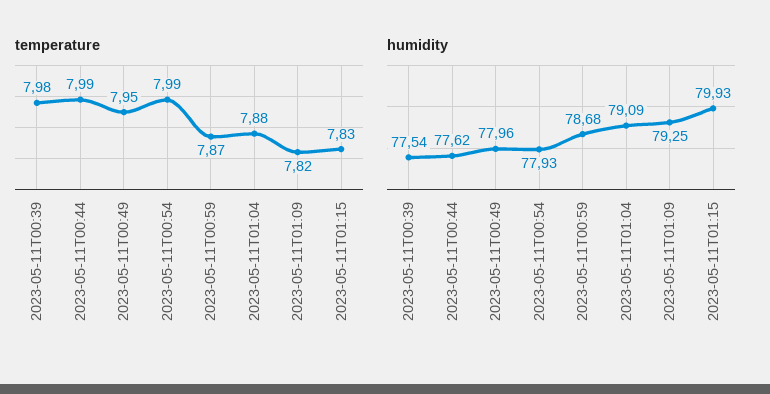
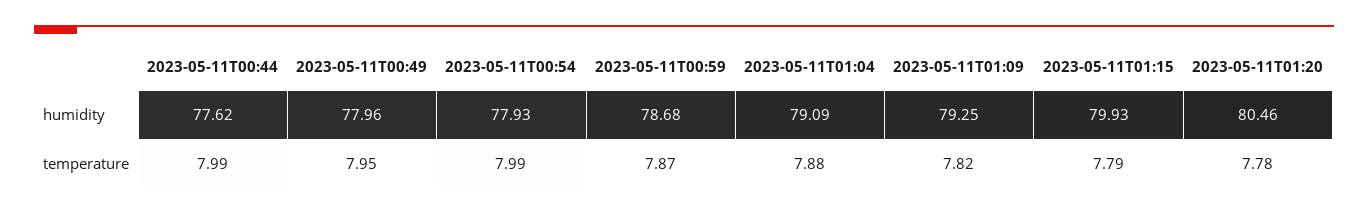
temperature, 2023-05-11T00:39: 7.98 -> none
temperature, 2023-05-11T01:15: 7.83 -> 7.79
humidity, 2023-05-11T00:39: 77.54 -> none
humidity, 2023-05-11T01:20: none -> 80.46
temperature, 2023-05-11T01:20: none -> 7.78

